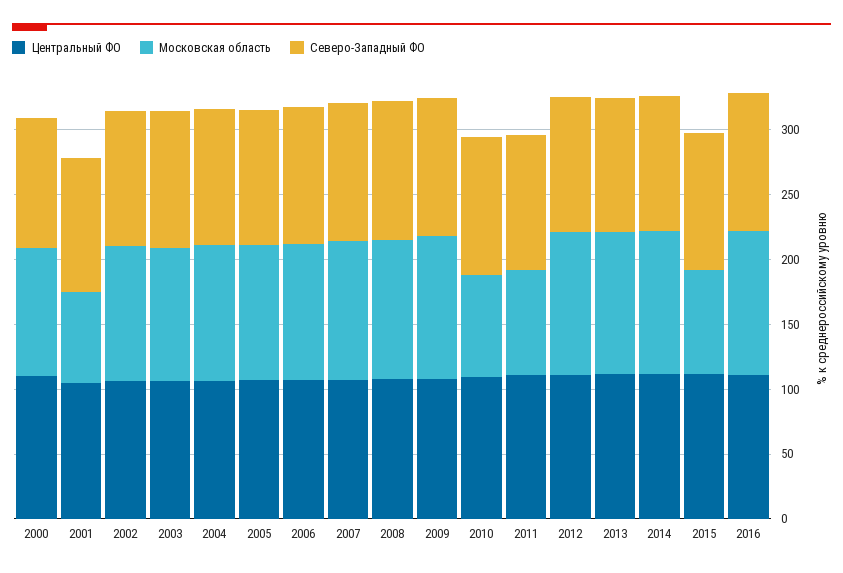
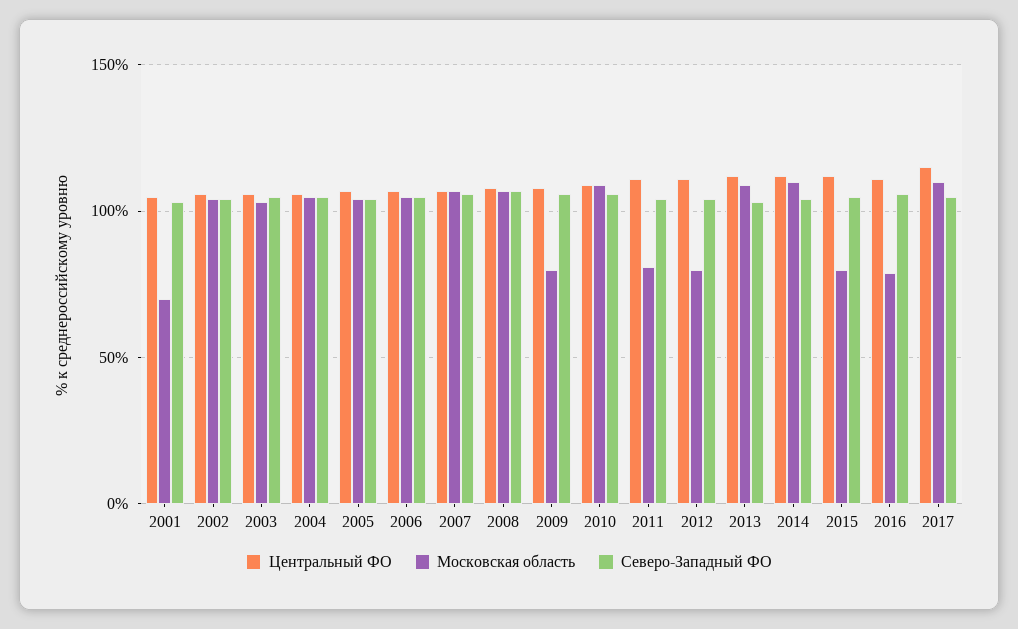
Центральный ФО, 2000: 110 -> none
Московская область, 2000: 100 -> none
Северо-Западный ФО, 2000: 100 -> none
Московская область, 2009: 110 -> 80
Московская область, 2010: 80 -> 110
Московская область, 2012: 110 -> 80
Московская область, 2016: 110 -> 80
Центральный ФО, 2017: none -> 115
Московская область, 2017: none -> 110
Северо-Западный ФО, 2017: none -> 105

